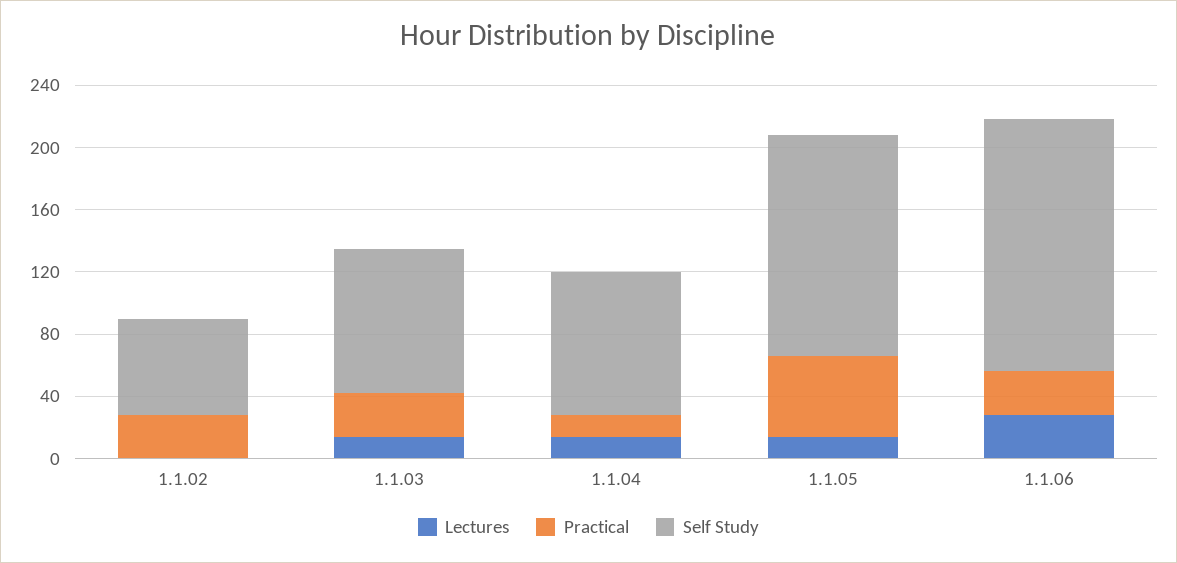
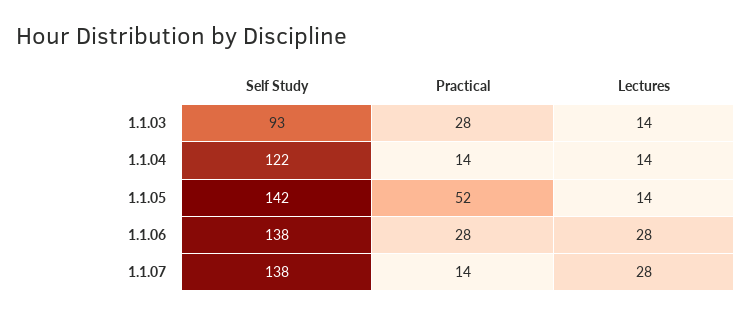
Lectures, 1.1.02: 0 -> none
Practical, 1.1.02: 30 -> none
Self Study, 1.1.02: 60 -> none
Self Study, 1.1.04: 90 -> 122
Self Study, 1.1.06: 160 -> 138
Self Study, 1.1.07: none -> 138
Practical, 1.1.07: none -> 14
Lectures, 1.1.07: none -> 28

